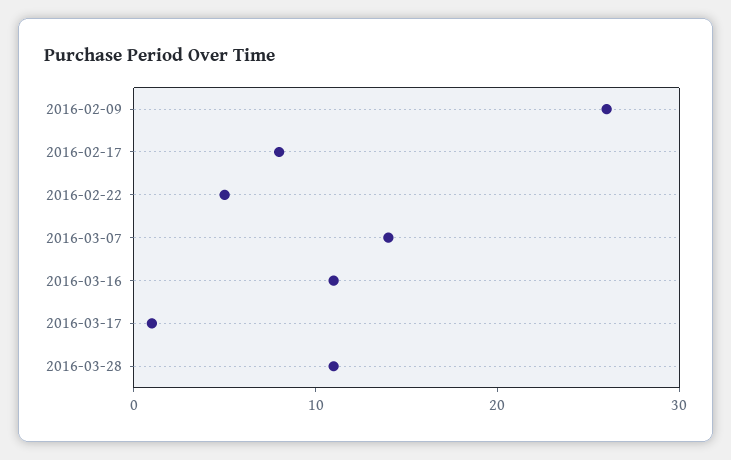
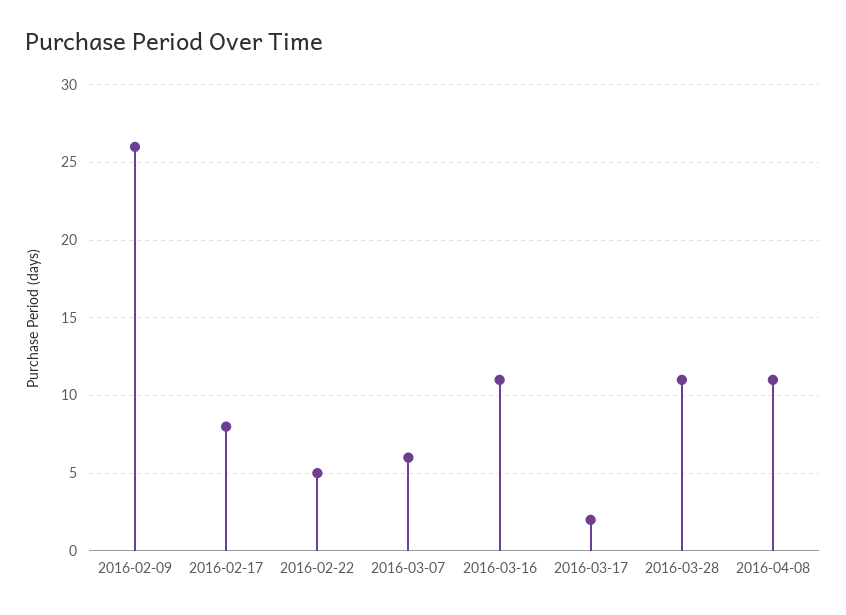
2016-03-07: 14 -> 6
2016-03-17: 1 -> 2
2016-04-08: none -> 11

